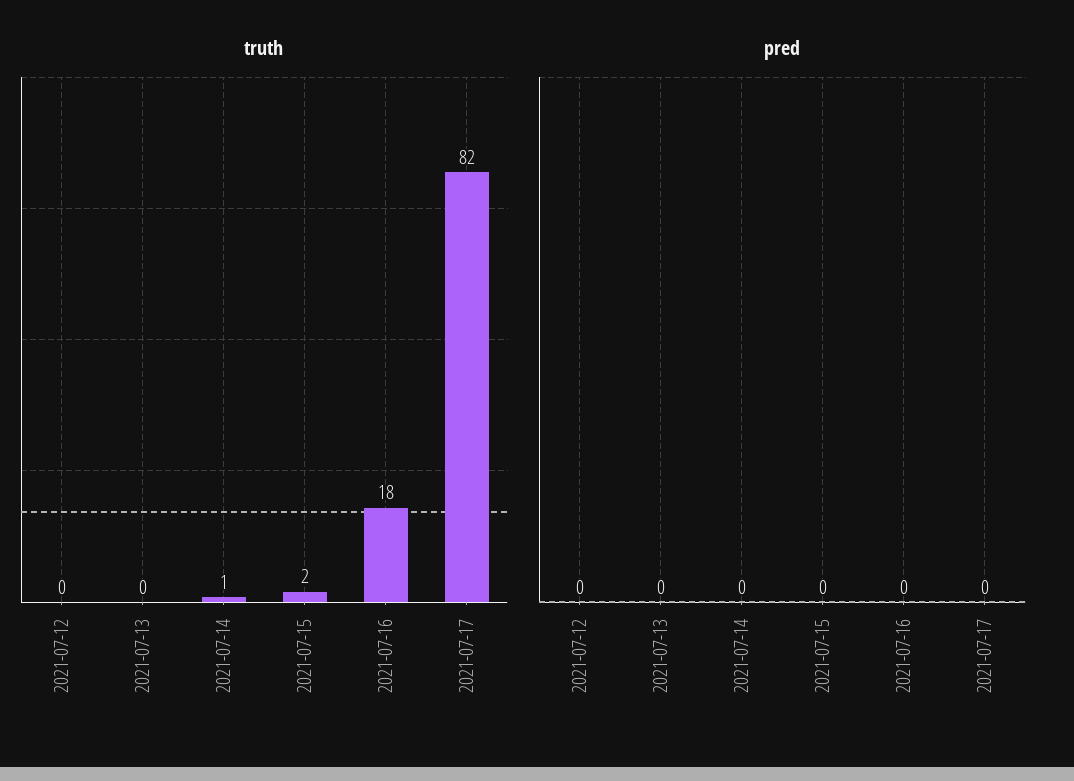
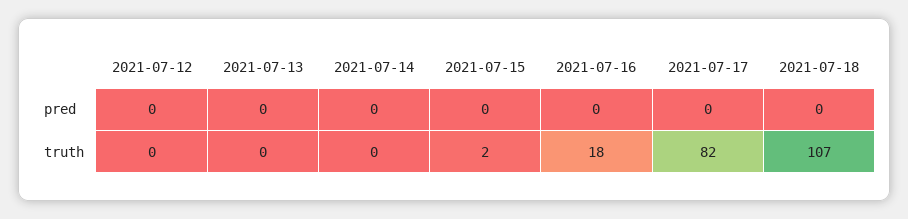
truth, 2021-07-14: 1 -> 0
pred, 2021-07-18: none -> 0
truth, 2021-07-18: none -> 107

